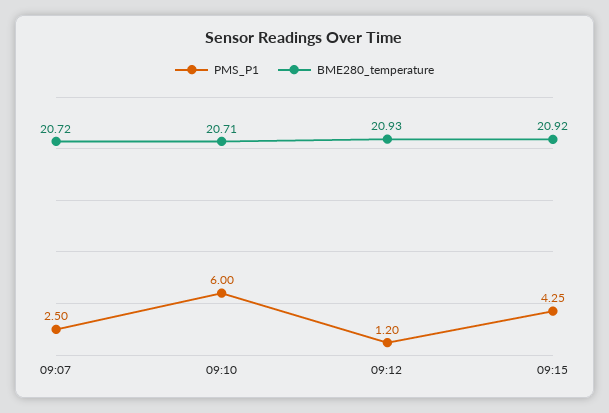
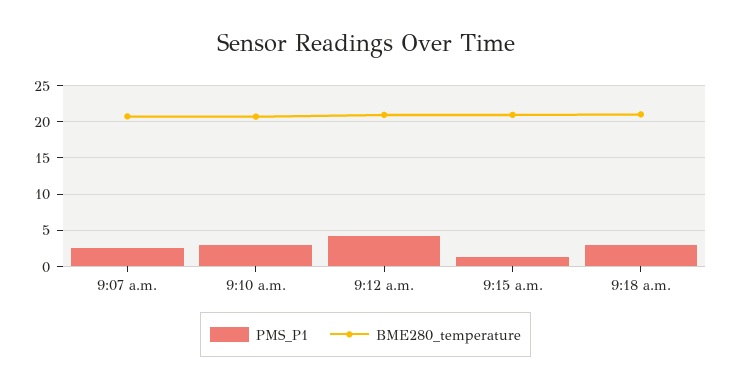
PMS_P1, 09:10: 6 -> 3
PMS_P1, 09:12: 1.2 -> 4
PMS_P1, 09:15: 4.25 -> 1
PMS_P1, 9:18 a.m.: none -> 3
BME280_temperature, 9:18 a.m.: none -> 21

